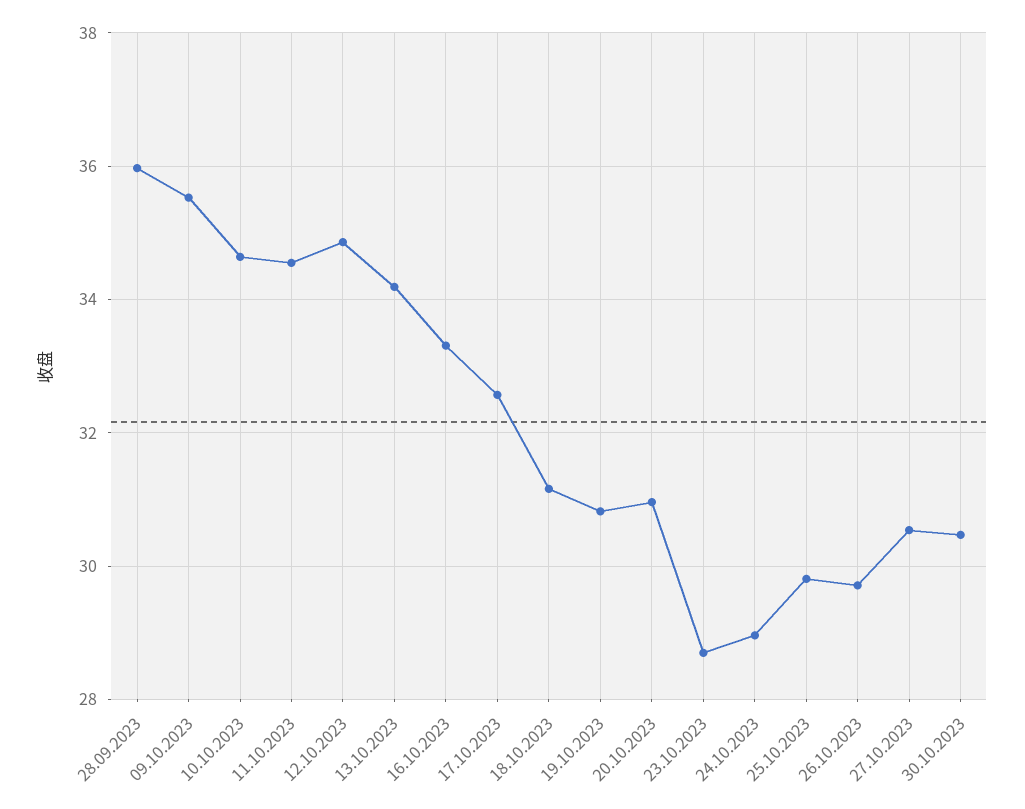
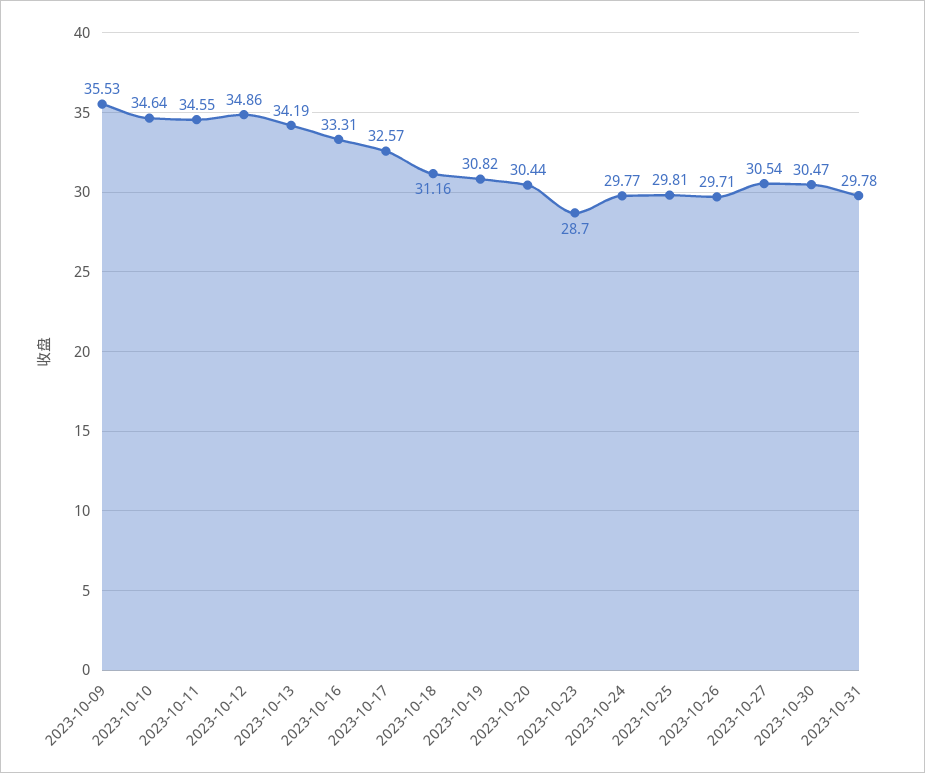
28.09.2023: 36 -> none
20.10.2023: 31 -> 30.44
24.10.2023: 29 -> 29.77
2023-10-31: none -> 29.78

